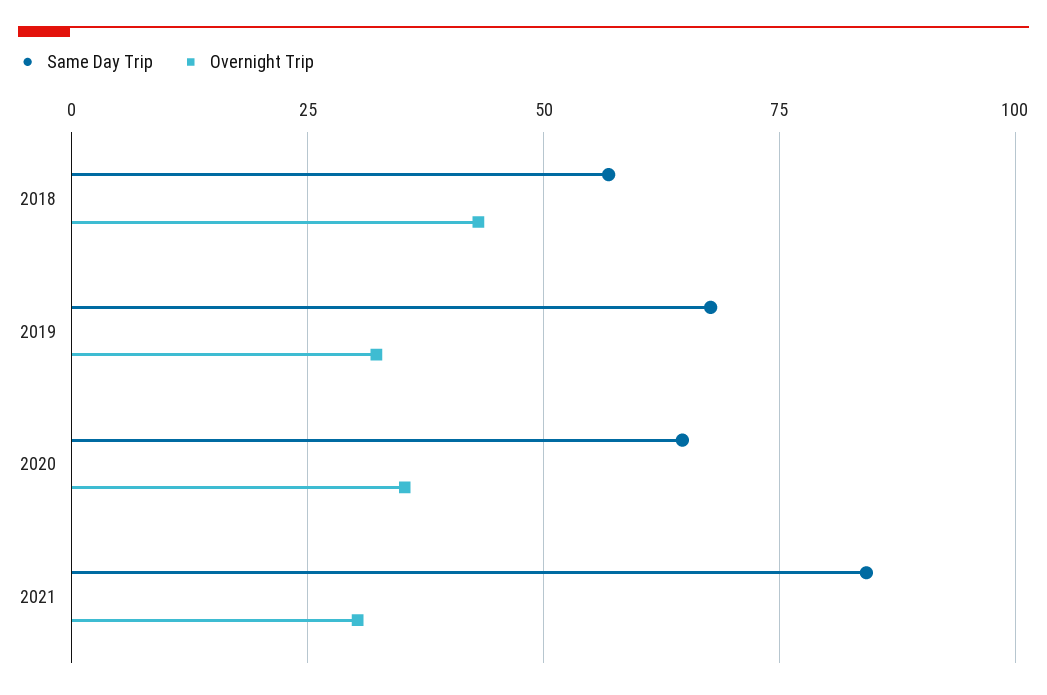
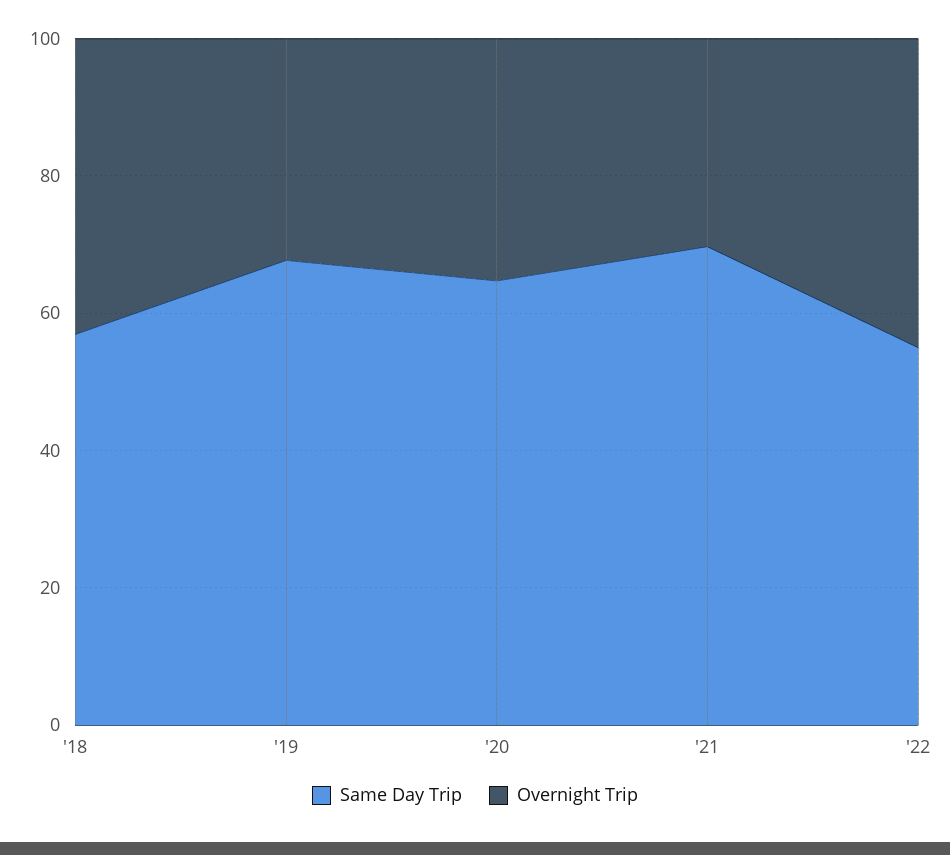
Same Day Trip, 2021: 85 -> 70
Same Day Trip, '22: none -> 55
Overnight Trip, '22: none -> 45

